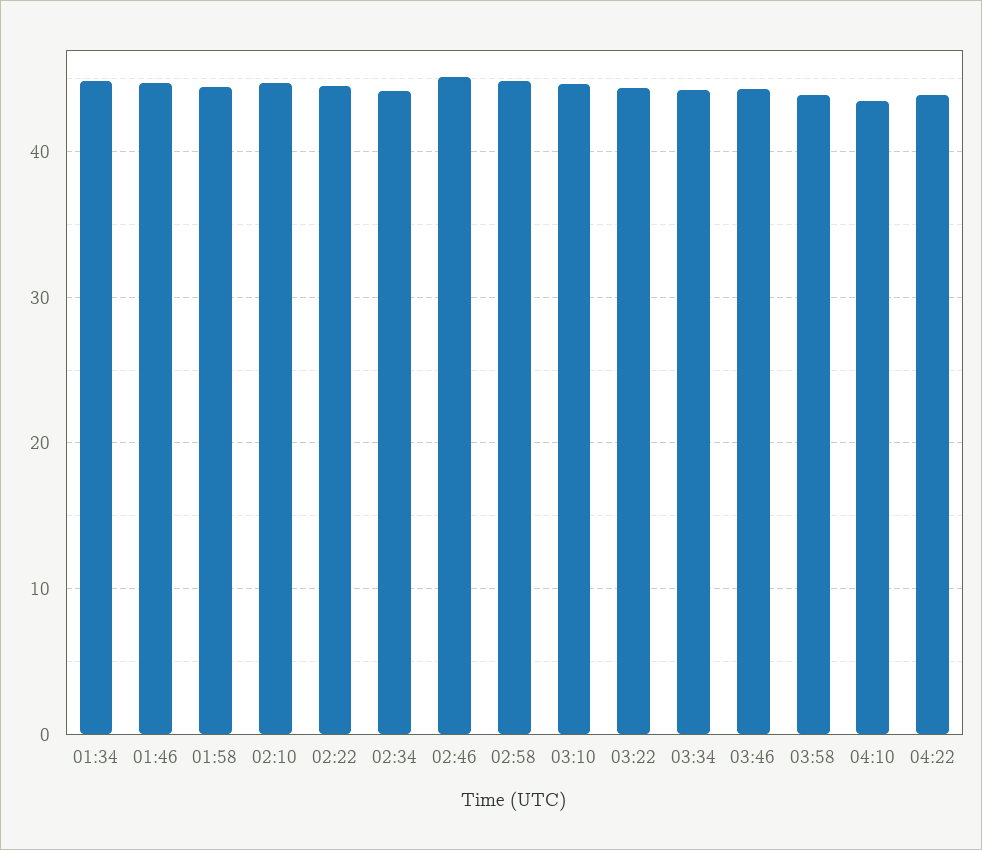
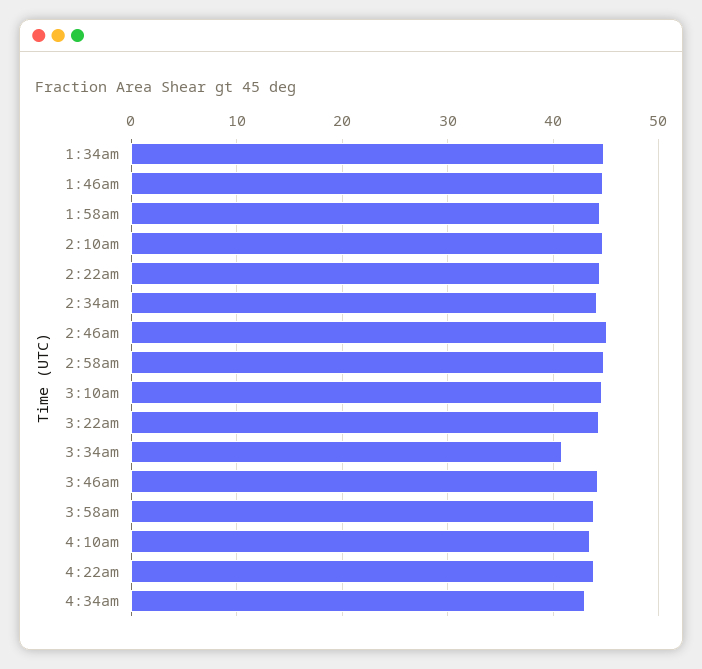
03:34: 44 -> 41
4:34am: none -> 43

